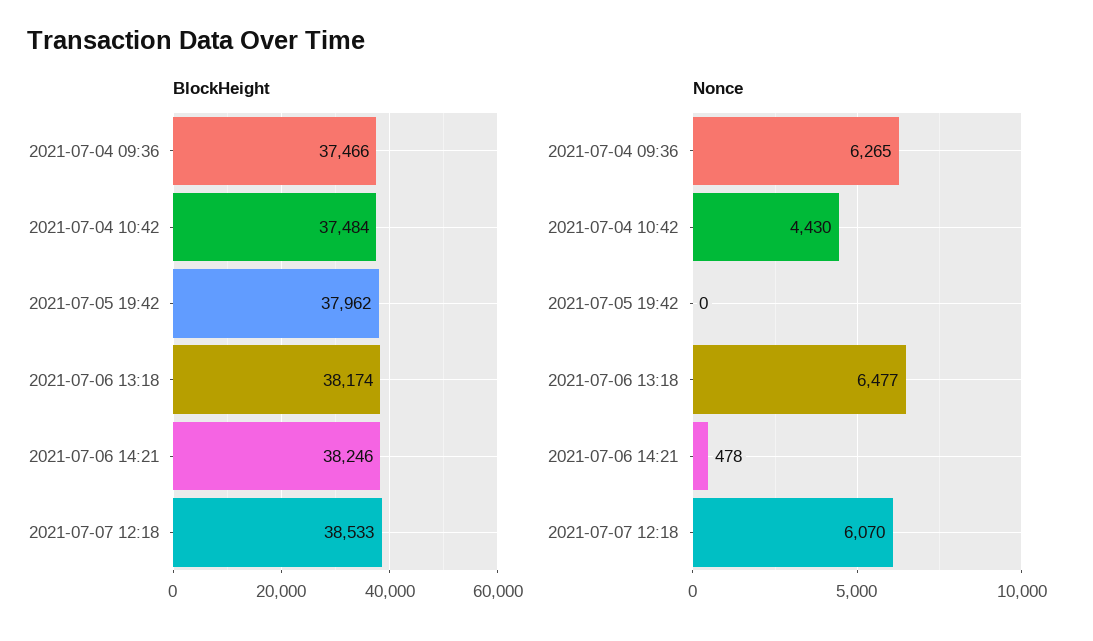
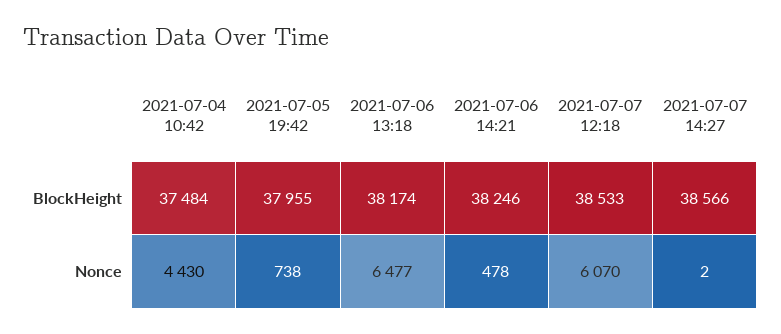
BlockHeight, 2021-07-04 09:36: 37466 -> none
BlockHeight, 2021-07-05 19:42: 37962 -> 37955
Nonce, 2021-07-04 09:36: 6265 -> none
Nonce, 2021-07-05 19:42: 0 -> 738
BlockHeight, 2021-07-07 14:27: none -> 38566
Nonce, 2021-07-07 14:27: none -> 2

